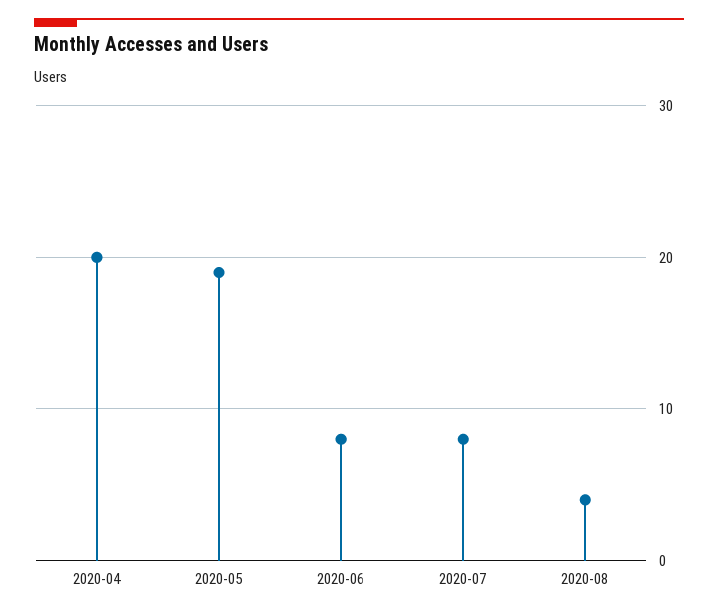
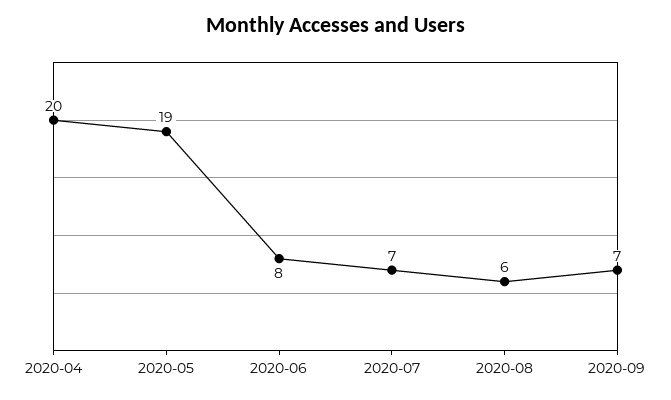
2020-07: 8 -> 7
2020-08: 4 -> 6
2020-09: none -> 7

